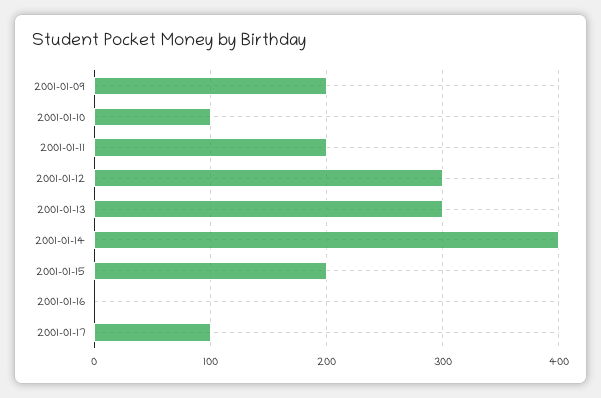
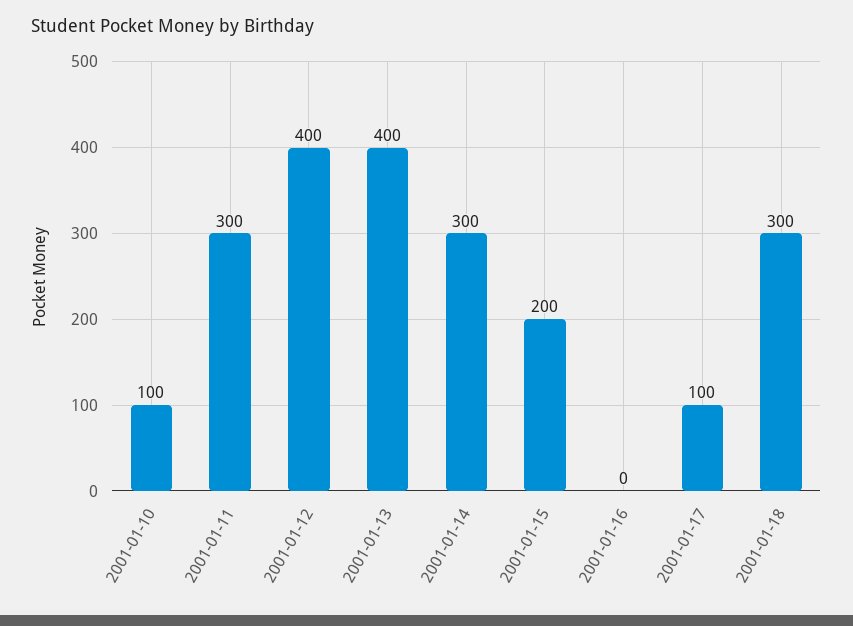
2001-01-09: 200 -> none
2001-01-11: 200 -> 300
2001-01-12: 300 -> 400
2001-01-13: 300 -> 400
2001-01-14: 400 -> 300
2001-01-18: none -> 300

